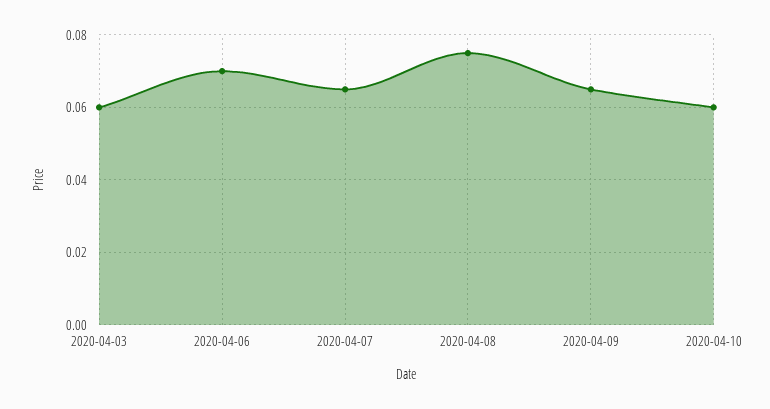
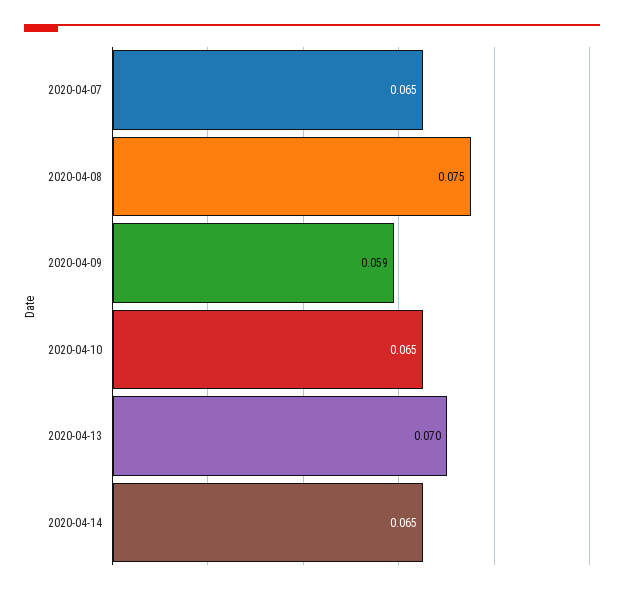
2020-04-03: 0.06 -> none
2020-04-06: 0.07 -> none
2020-04-09: 0.065 -> 0.059
2020-04-10: 0.06 -> 0.065
2020-04-13: none -> 0.07
2020-04-14: none -> 0.065

